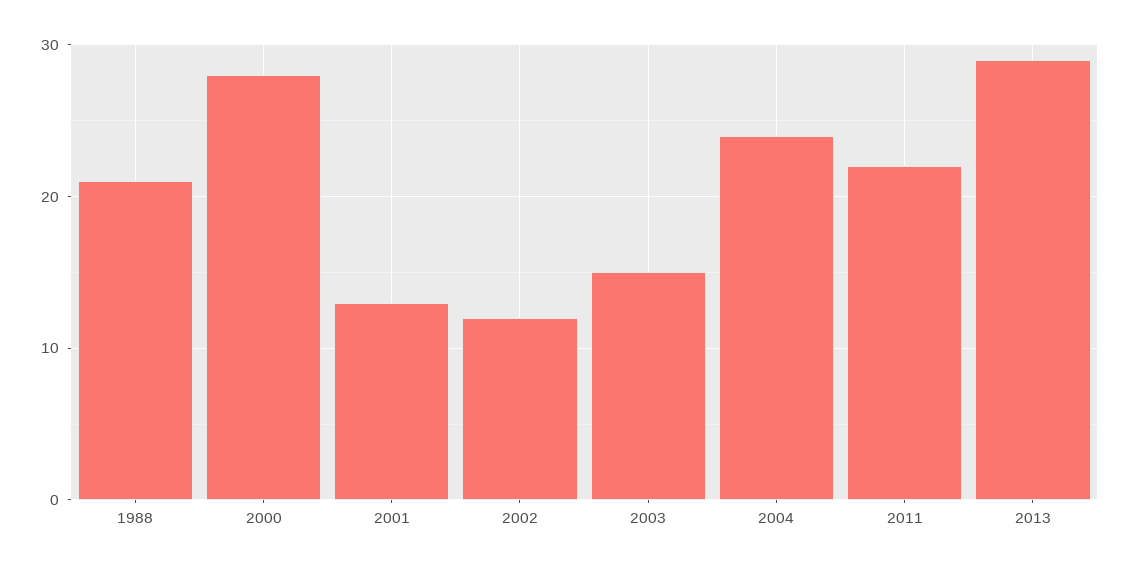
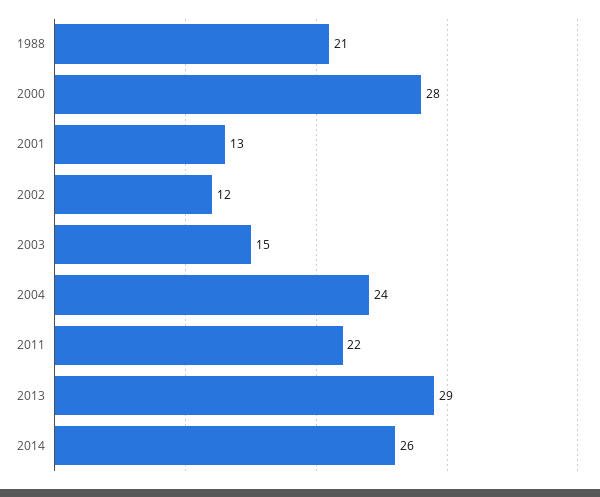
2014: none -> 26

